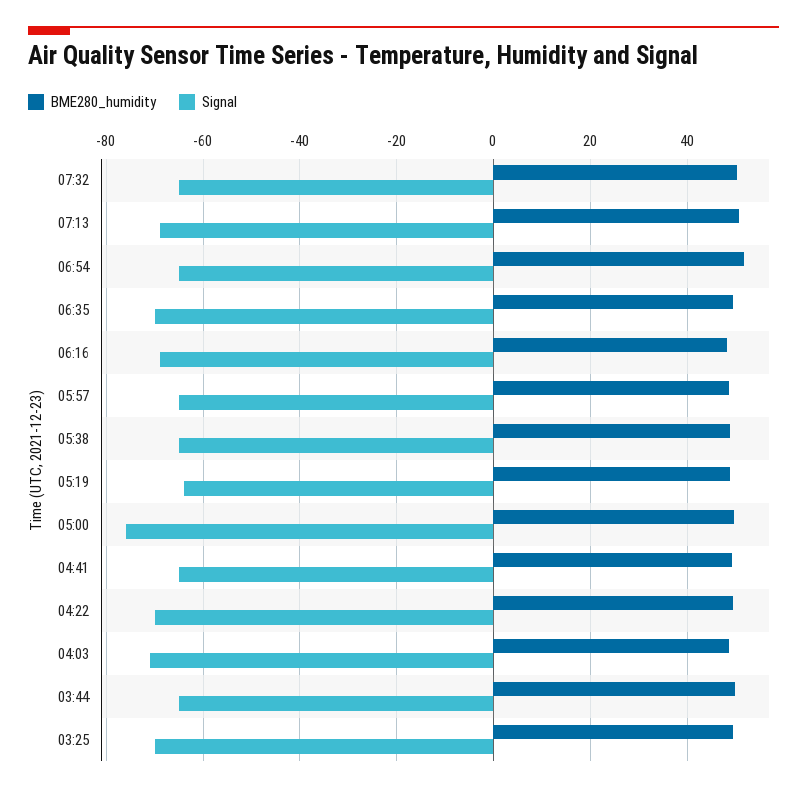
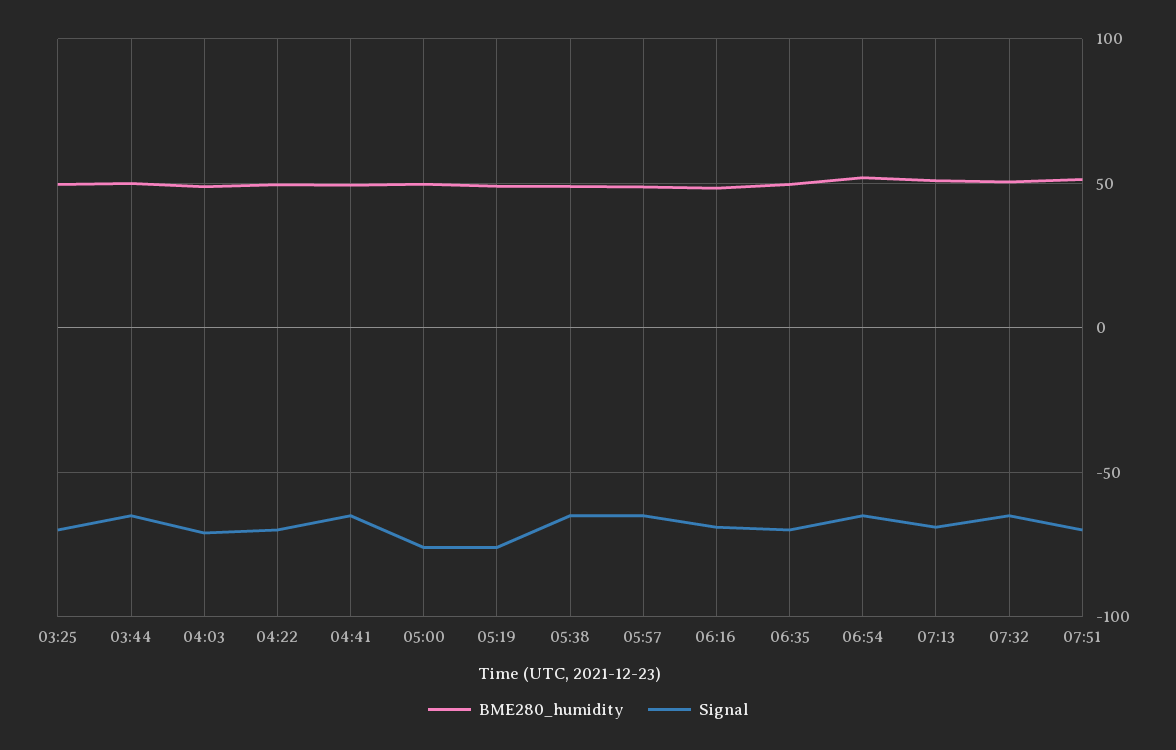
Signal, 05:19: -64 -> -75
BME280_humidity, 07:51: none -> 50
Signal, 07:51: none -> -70

